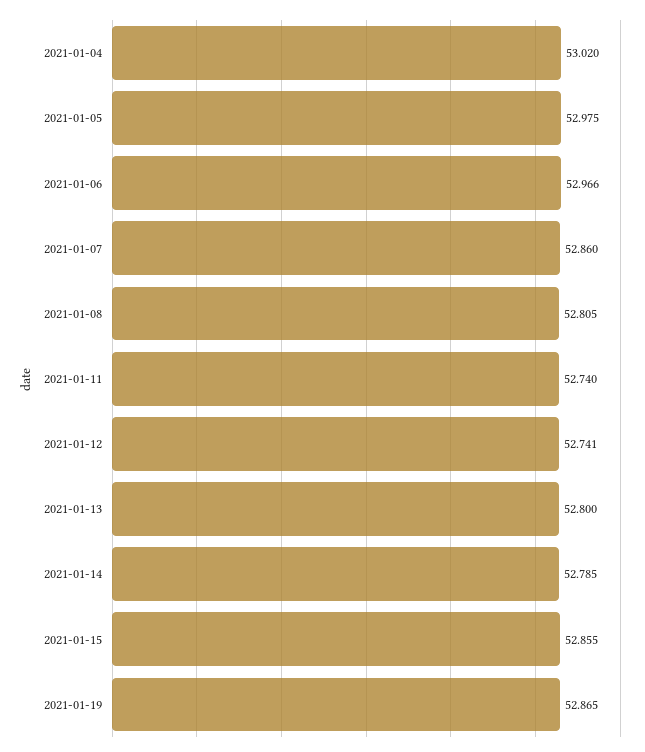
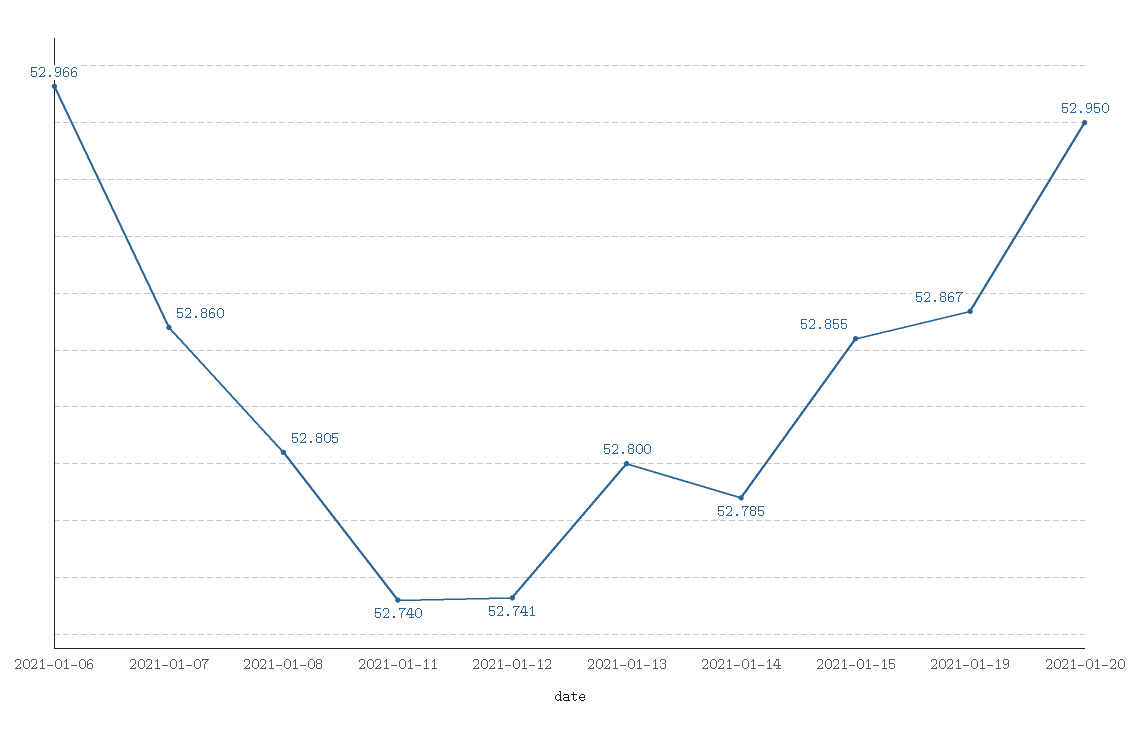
2021-01-04: 53.02 -> none
2021-01-05: 52.975 -> none
2021-01-19: 52.865 -> 52.867
2021-01-20: none -> 52.95

